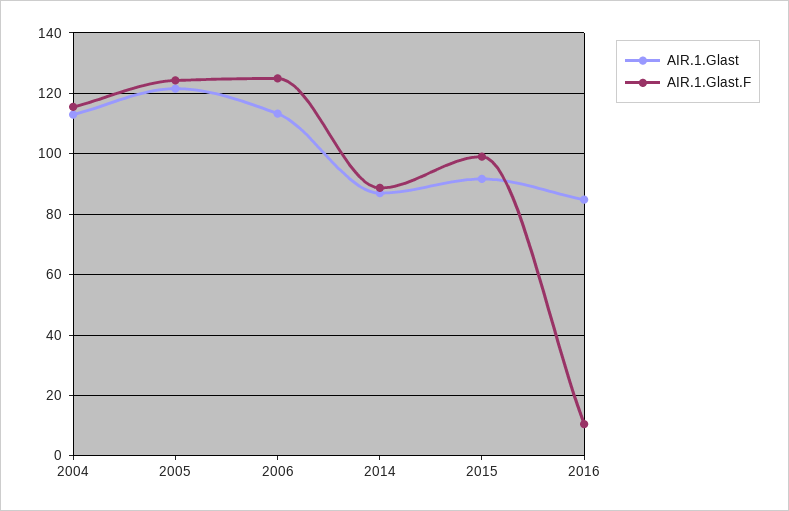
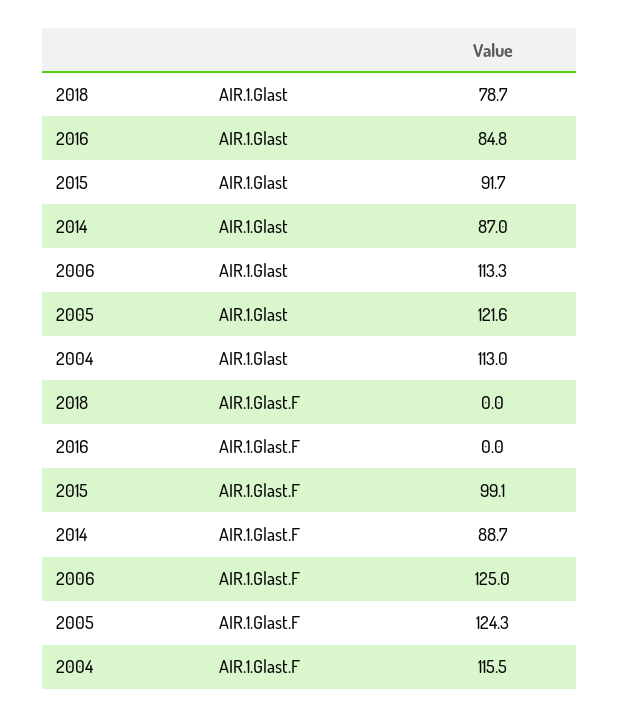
AIR.1.Glast.F, 2016: 10 -> 0
AIR.1.Glast, 2018: none -> 78.7
AIR.1.Glast.F, 2018: none -> 0

